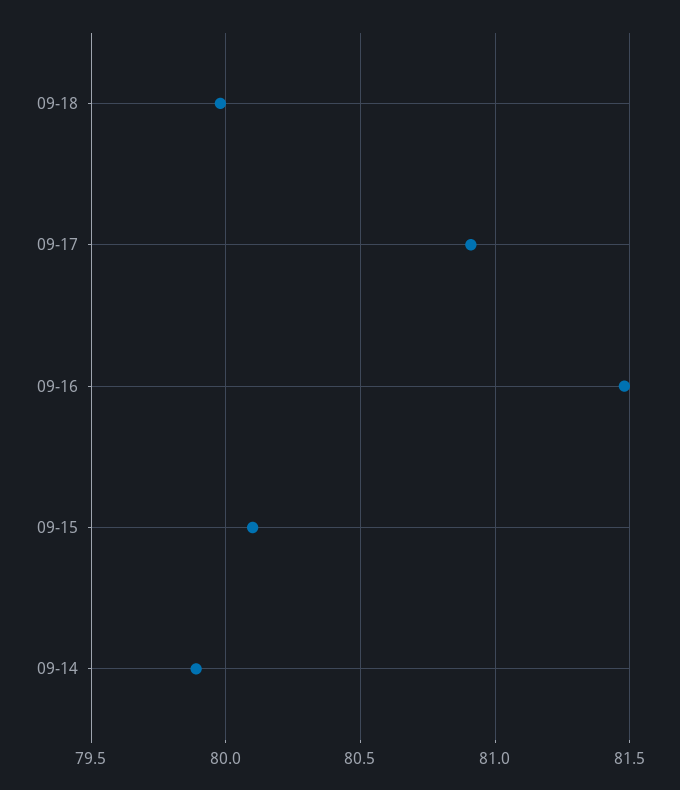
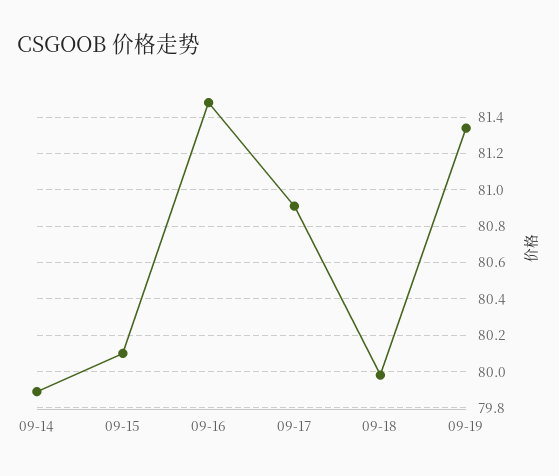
09-19: none -> 81.35

